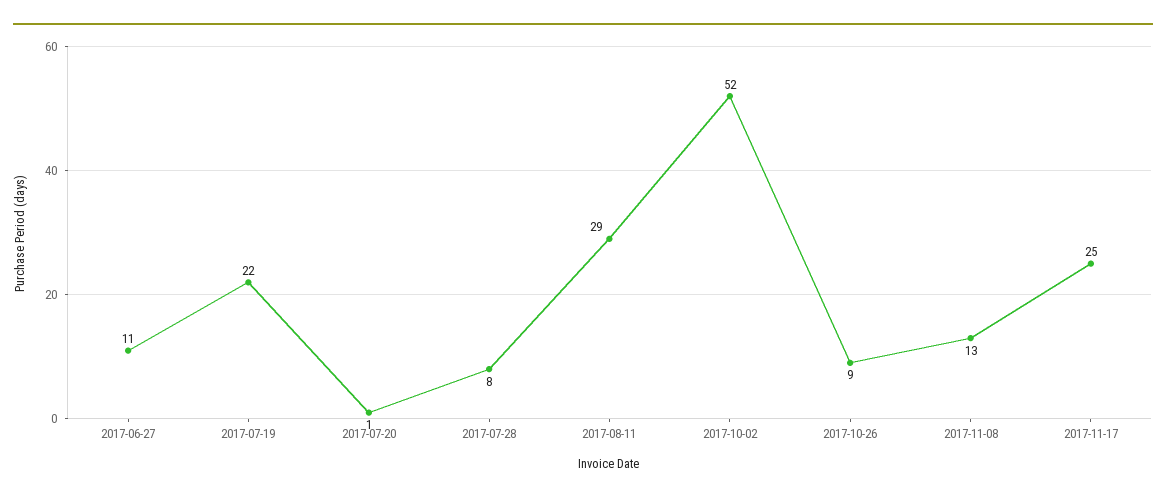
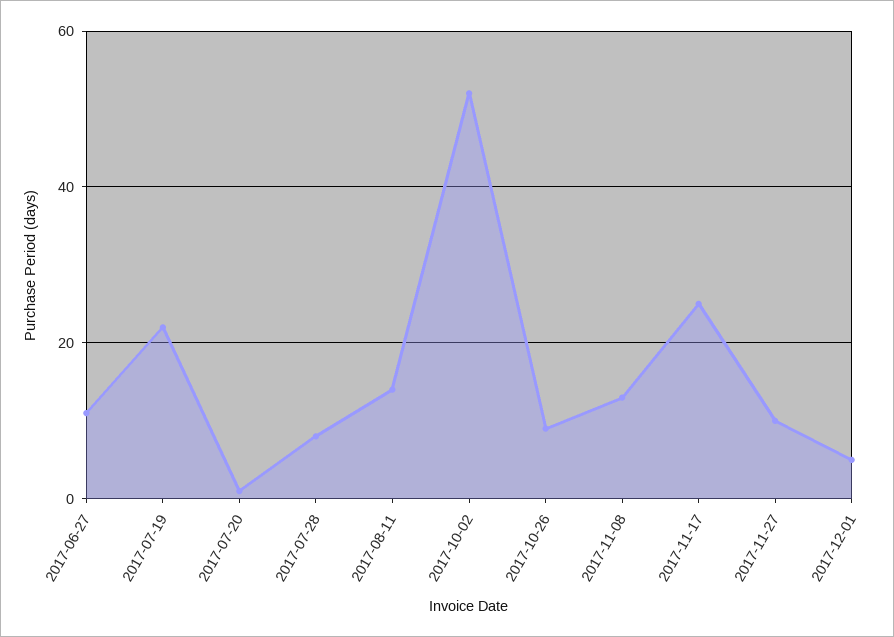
2017-08-11: 29 -> 15
2017-11-27: none -> 10
2017-12-01: none -> 5

